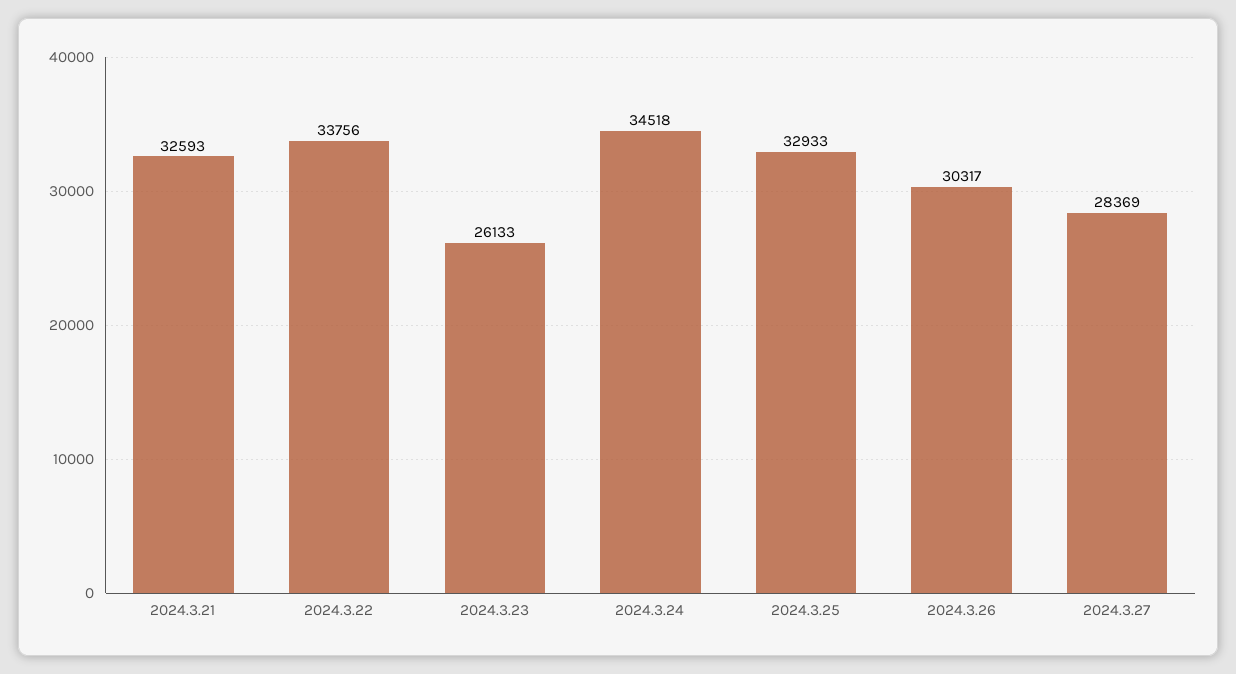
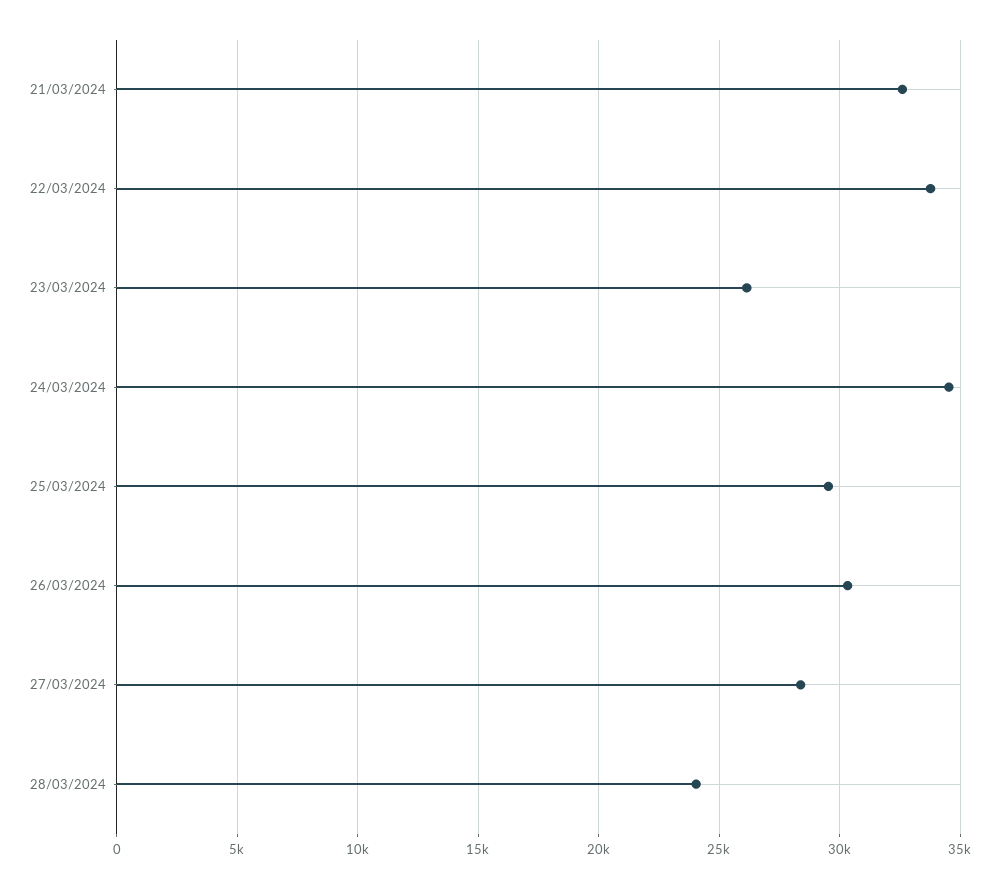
2024.3.25: 32933 -> 29500
28/03/2024: none -> 24000

